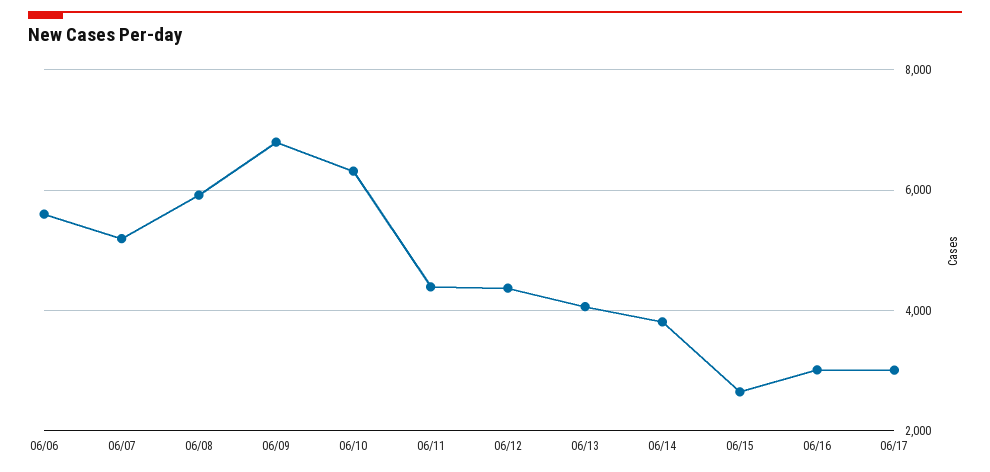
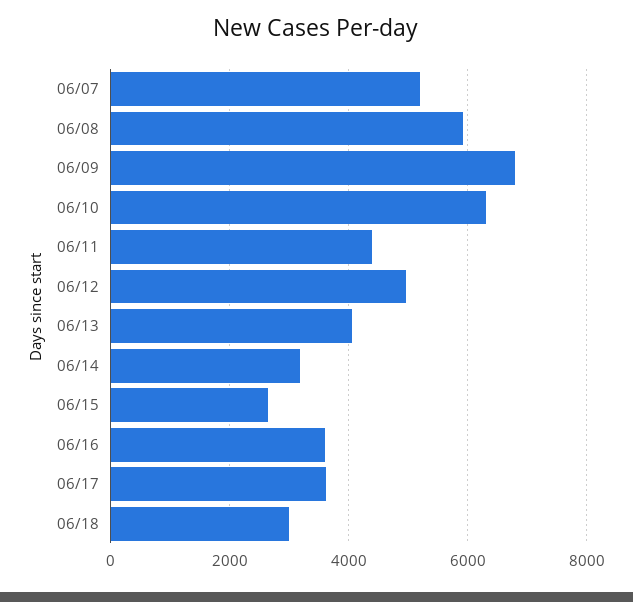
06/06: 5600 -> none
06/12: 4400 -> 5000
06/14: 3800 -> 3200
06/16: 3000 -> 3600
06/17: 3000 -> 3600
06/18: none -> 3000

